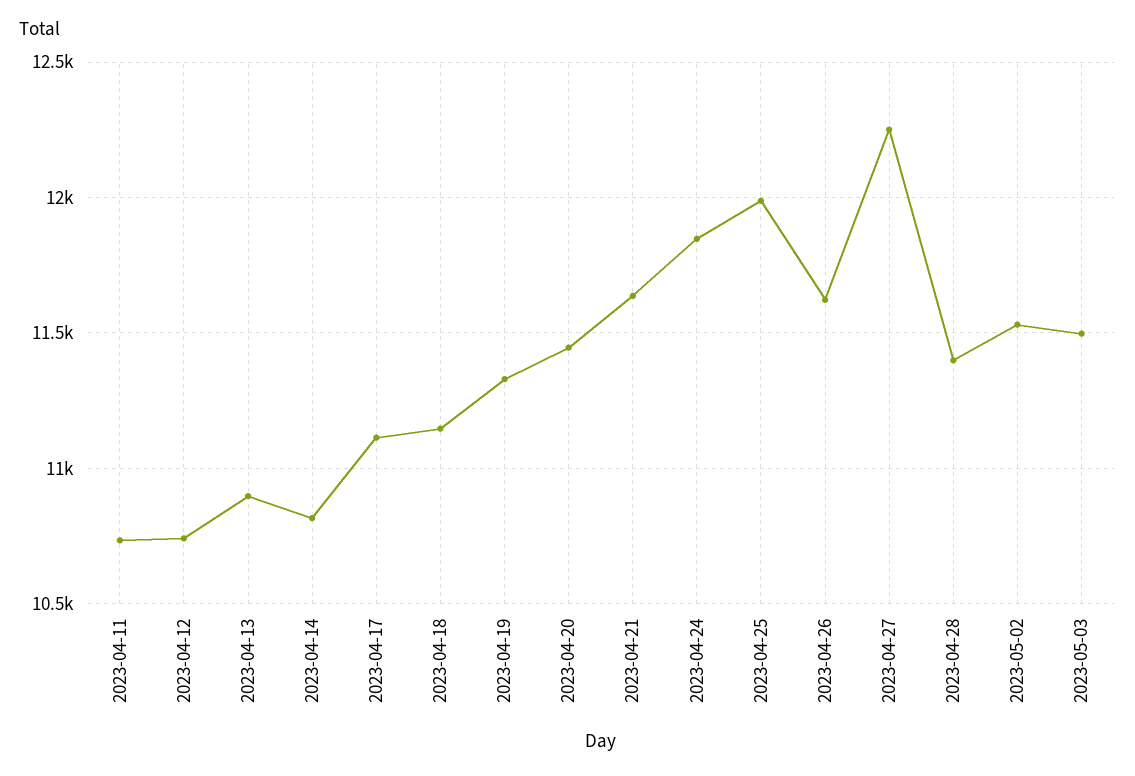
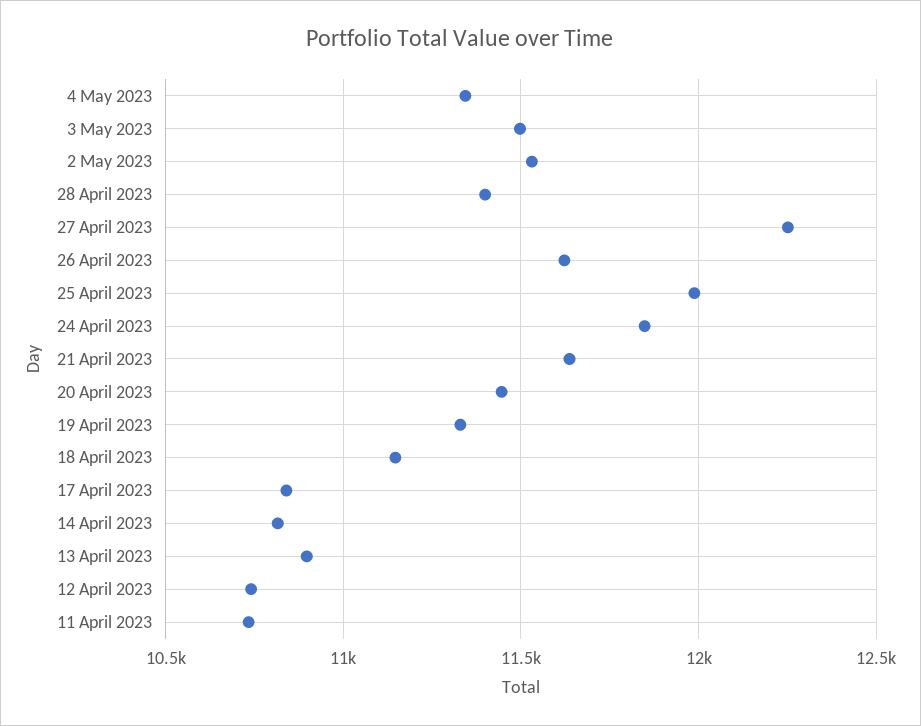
2023-04-17: 11100 -> 10850
4 May 2023: none -> 11350

